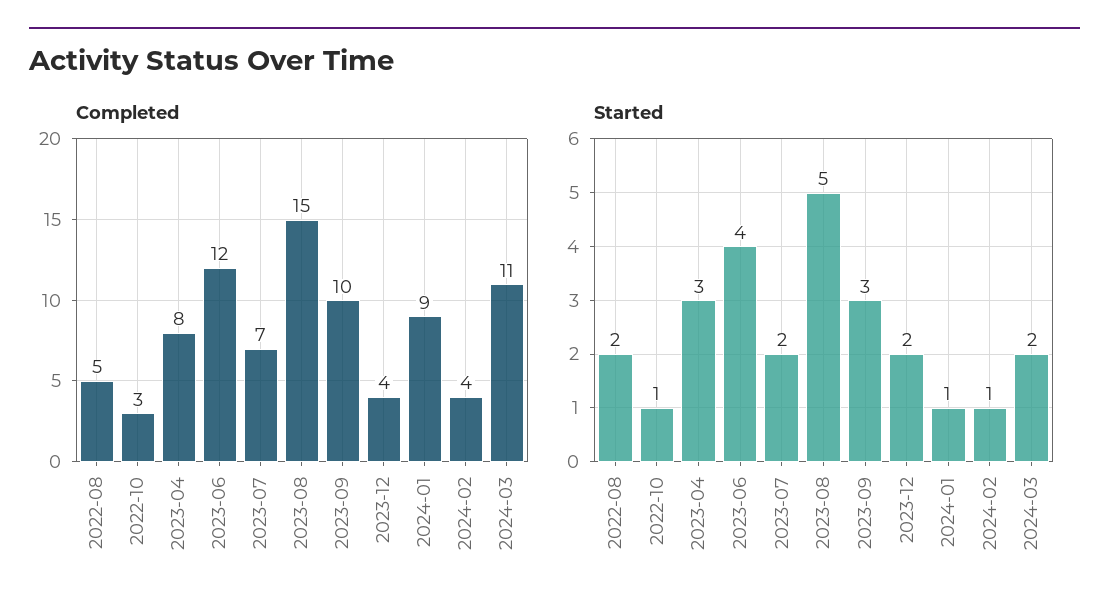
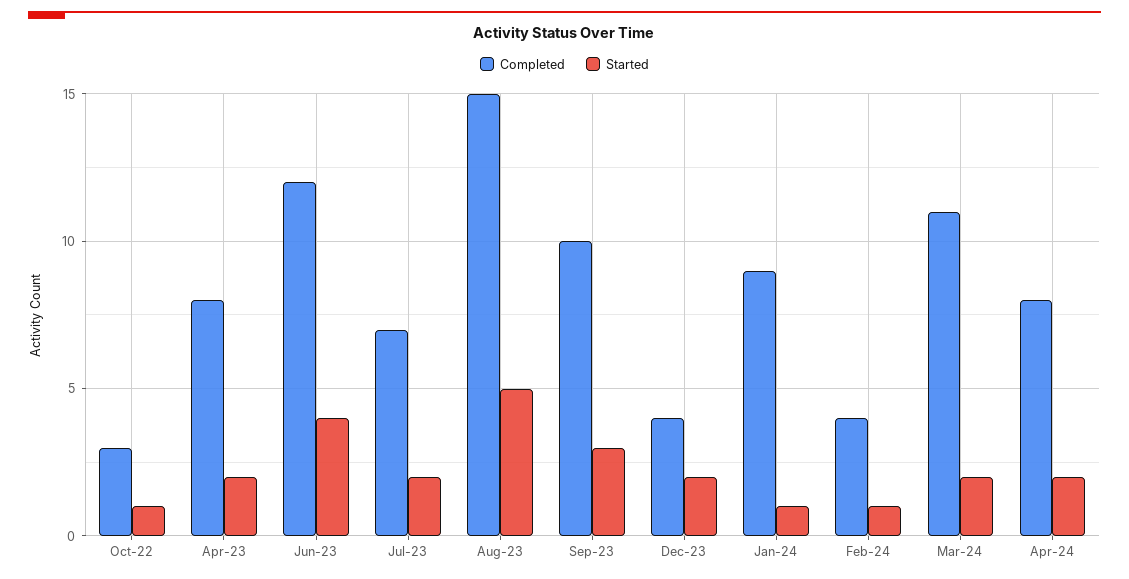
Completed, 2022-08: 5 -> none
Started, 2022-08: 2 -> none
Started, 2023-04: 3 -> 2
Completed, Apr-24: none -> 8
Started, Apr-24: none -> 2

